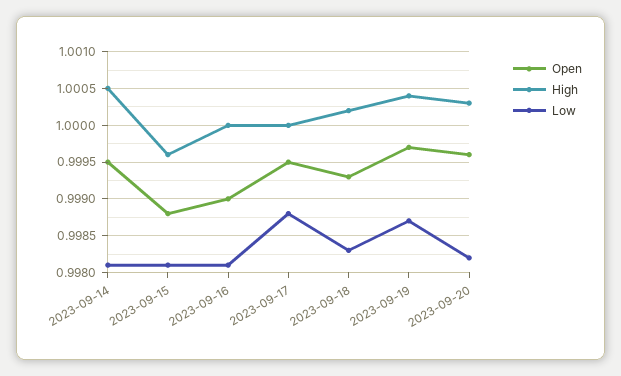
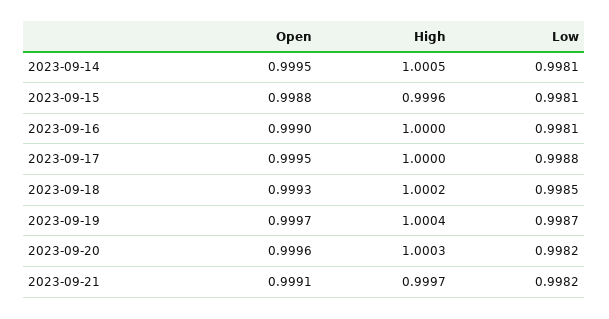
Low, 2023-09-18: 0.9983 -> 0.9985
Open, 2023-09-21: none -> 0.9991
High, 2023-09-21: none -> 0.9997
Low, 2023-09-21: none -> 0.9982

